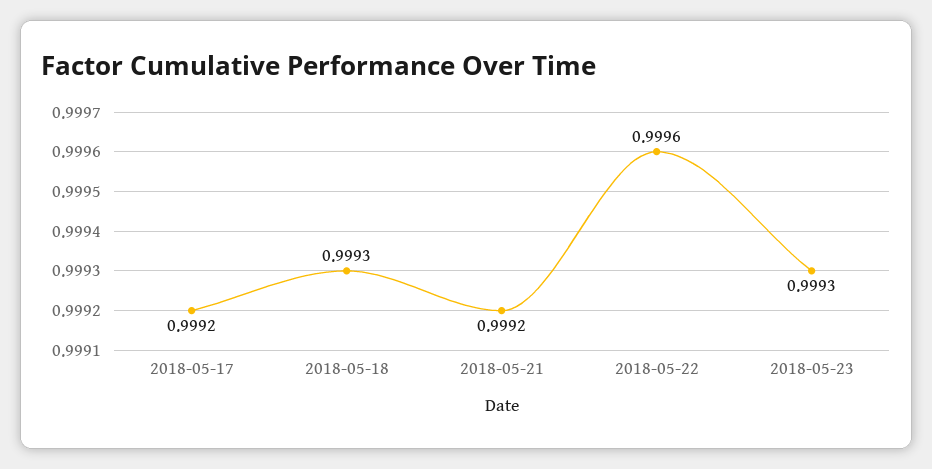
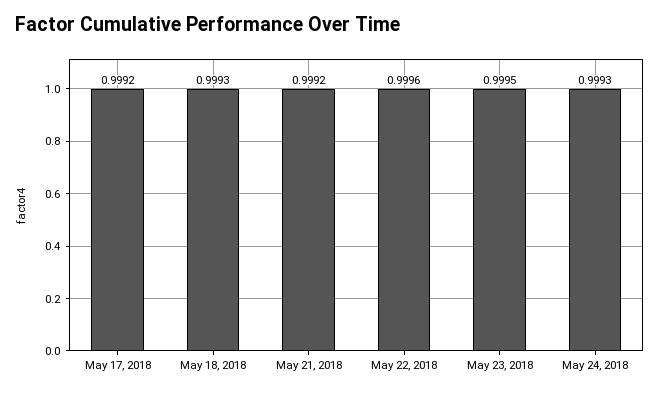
2018-05-23: 0.9993 -> 0.9995
May 24, 2018: none -> 0.9993

